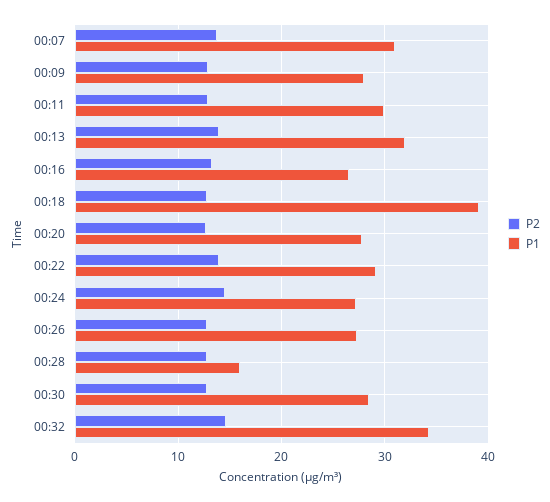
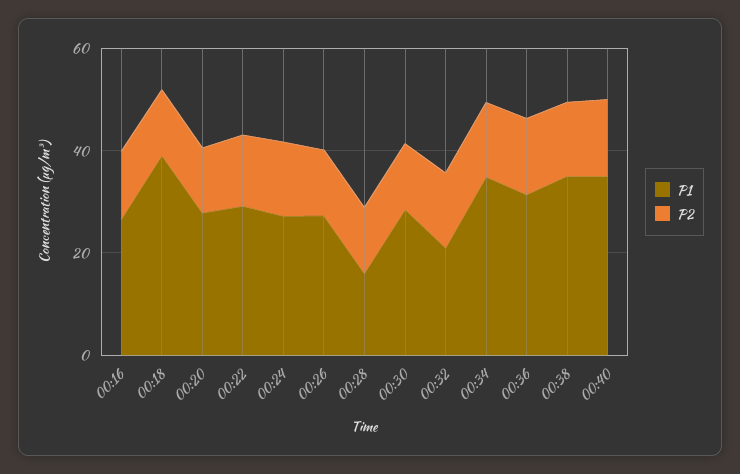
P2, 00:07: 14 -> none
P1, 00:07: 31 -> none
P2, 00:09: 13 -> none
P1, 00:09: 28 -> none
P2, 00:11: 13 -> none
P1, 00:11: 30 -> none
P2, 00:13: 14 -> none
P1, 00:13: 32 -> none
P1, 00:32: 34 -> 20
P1, 00:34: none -> 35
P2, 00:34: none -> 15
P1, 00:36: none -> 30
P2, 00:36: none -> 15
P1, 00:38: none -> 35
P2, 00:38: none -> 15
P1, 00:40: none -> 35
P2, 00:40: none -> 15

